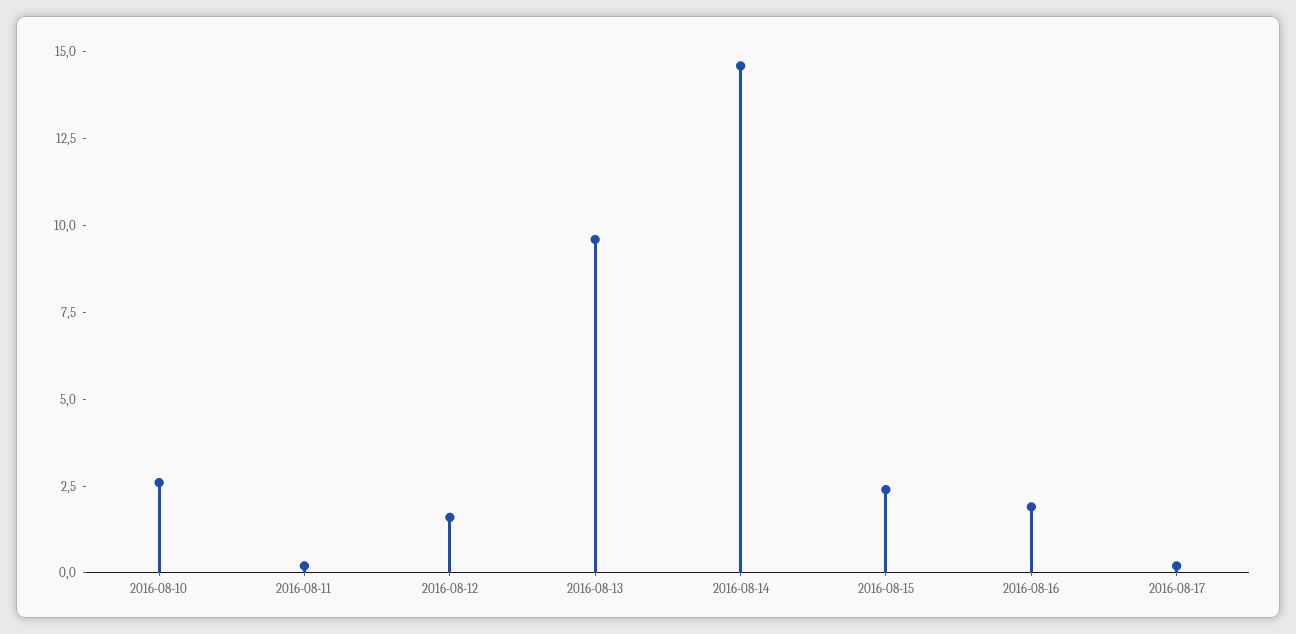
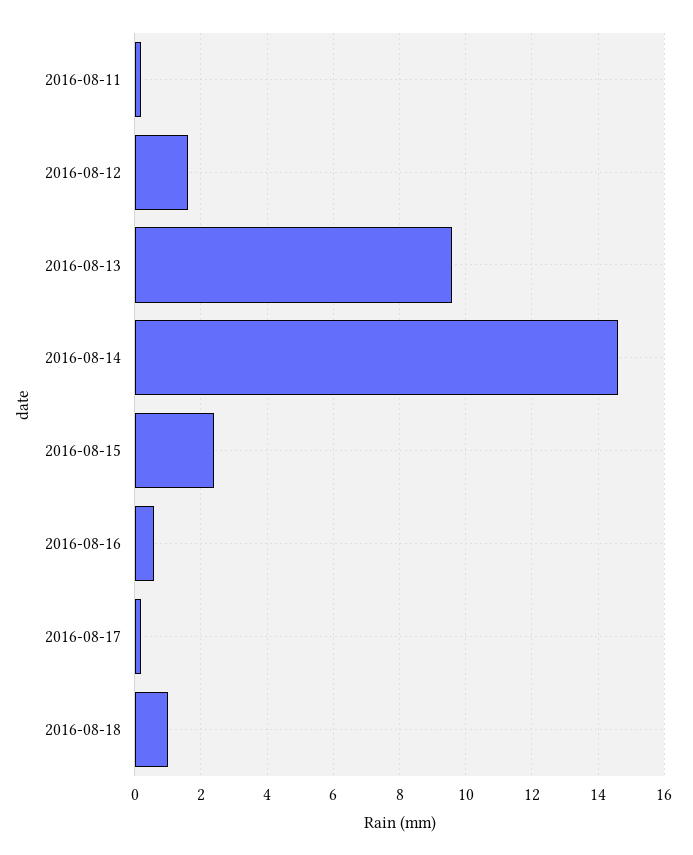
2016-08-10: 2.5 -> none
2016-08-16: 2 -> 0.5
2016-08-18: none -> 1

